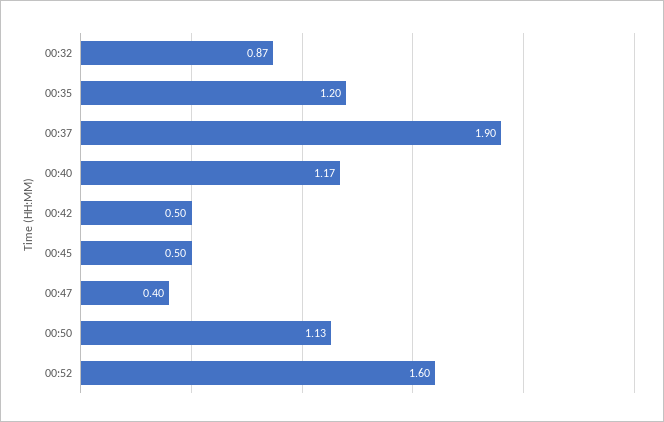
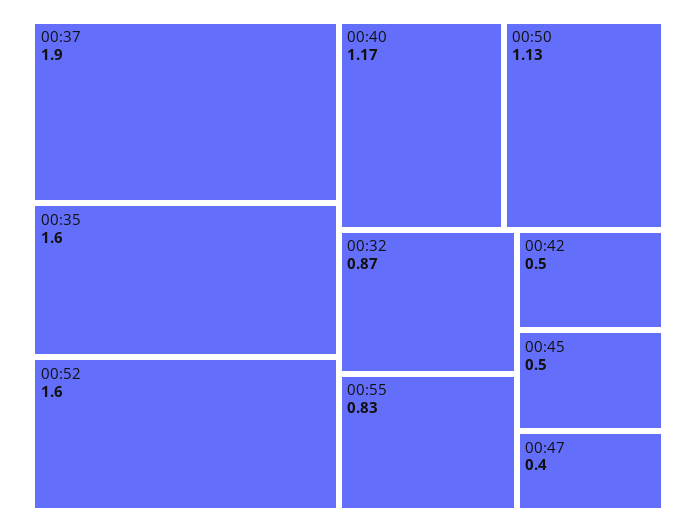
00:35: 1.2 -> 1.6
00:55: none -> 0.83

